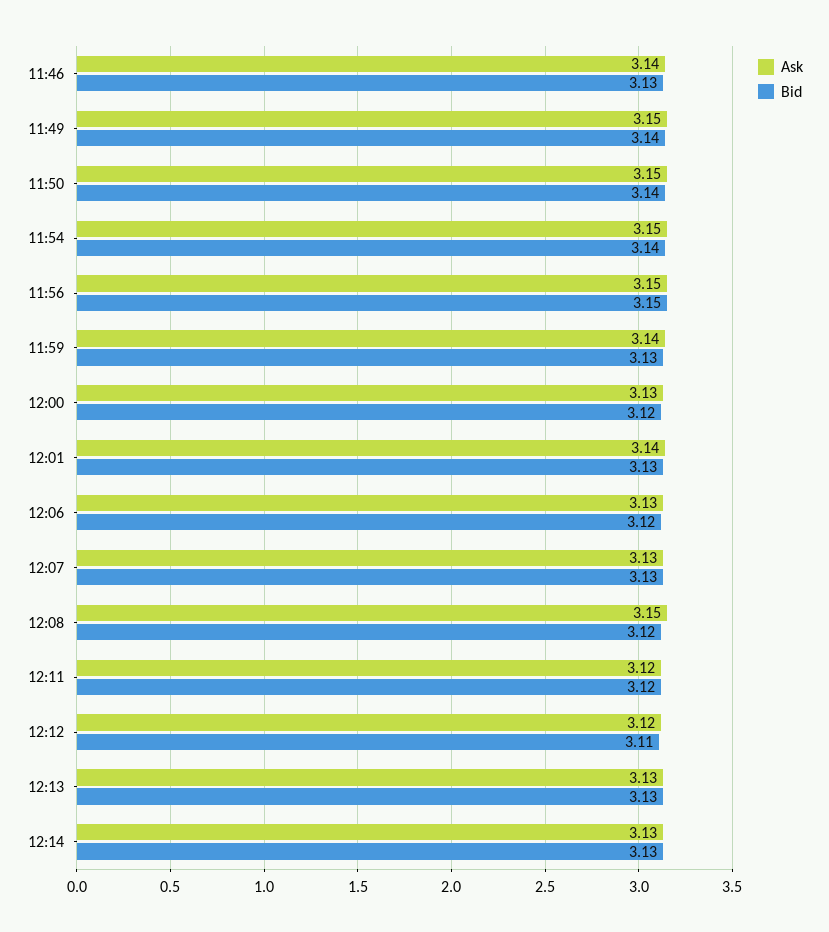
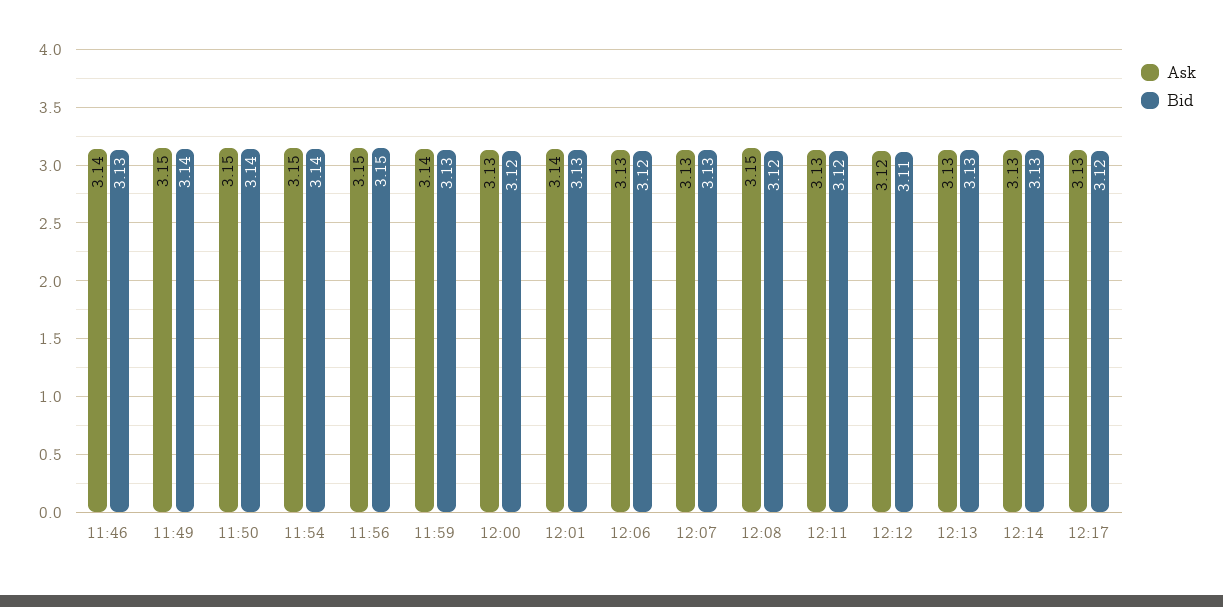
Ask, 12:11: 3.12 -> 3.13
Ask, 12:17: none -> 3.13
Bid, 12:17: none -> 3.12

